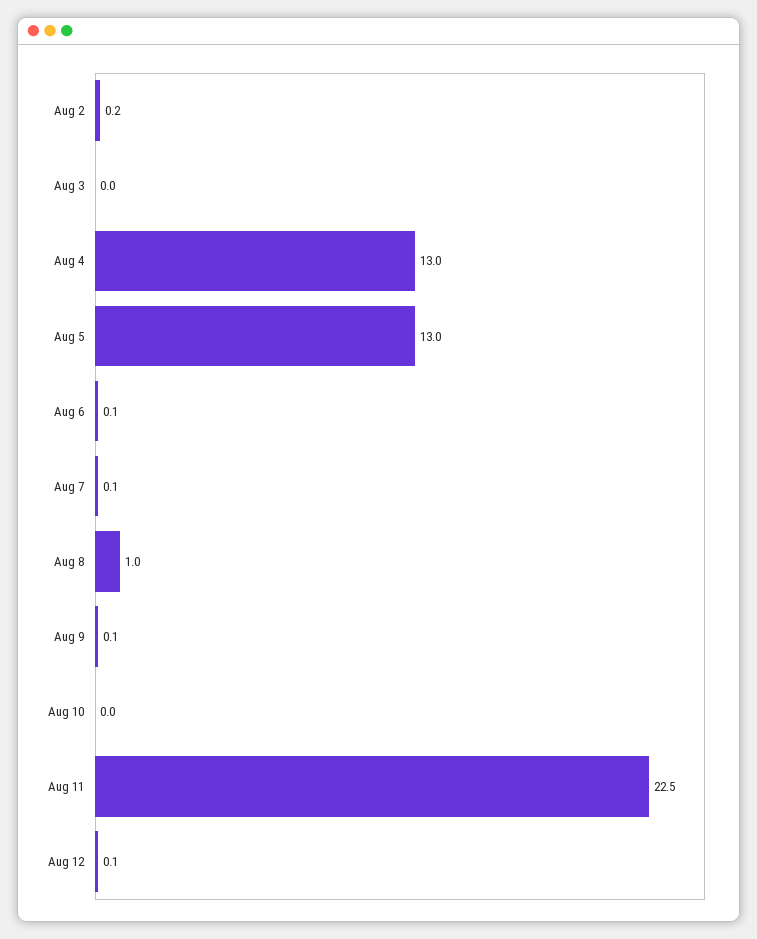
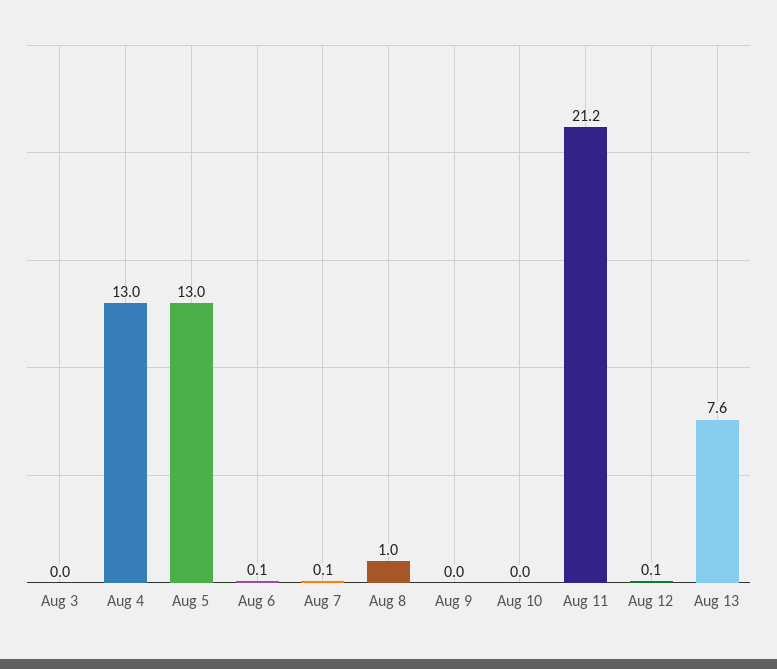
Aug 2: 0.2 -> none
Aug 9: 0.1 -> 0
Aug 11: 22.5 -> 21.2
Aug 13: none -> 7.6

